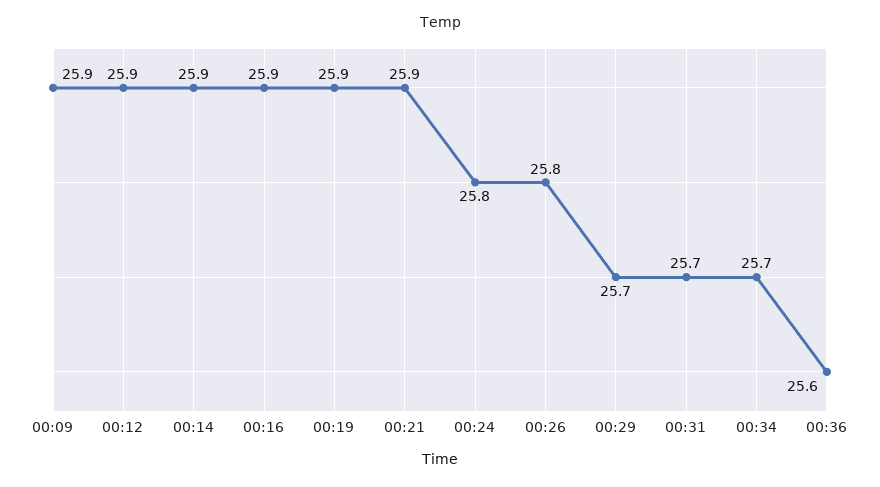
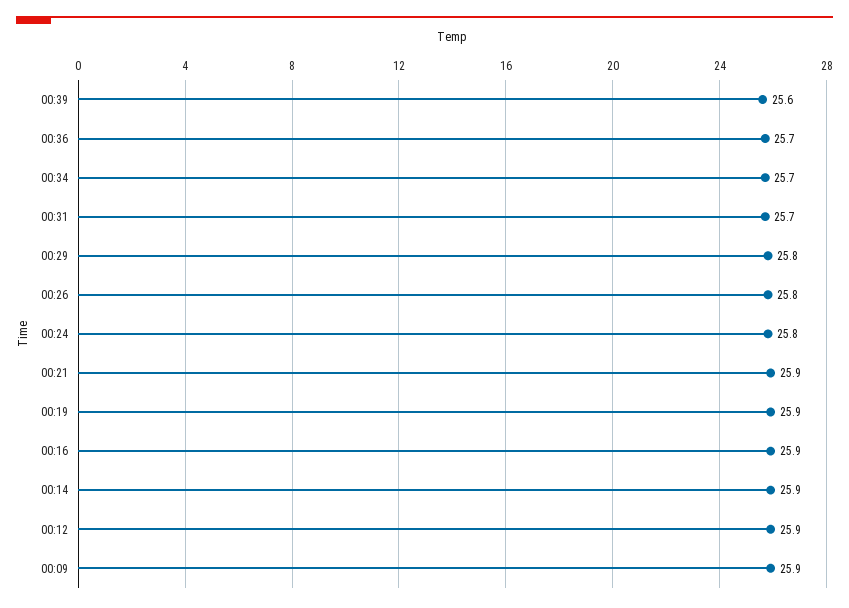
00:29: 25.7 -> 25.8
00:36: 25.6 -> 25.7
00:39: none -> 25.6

